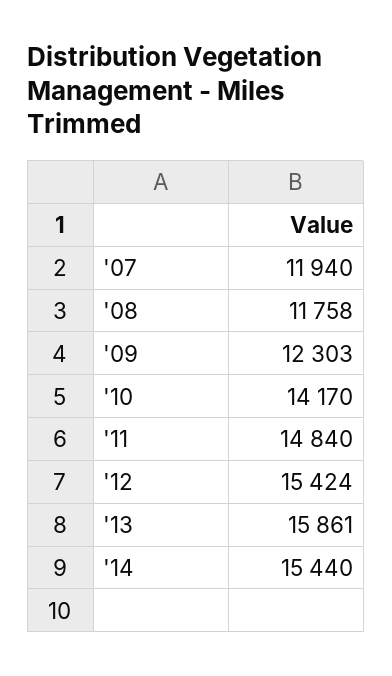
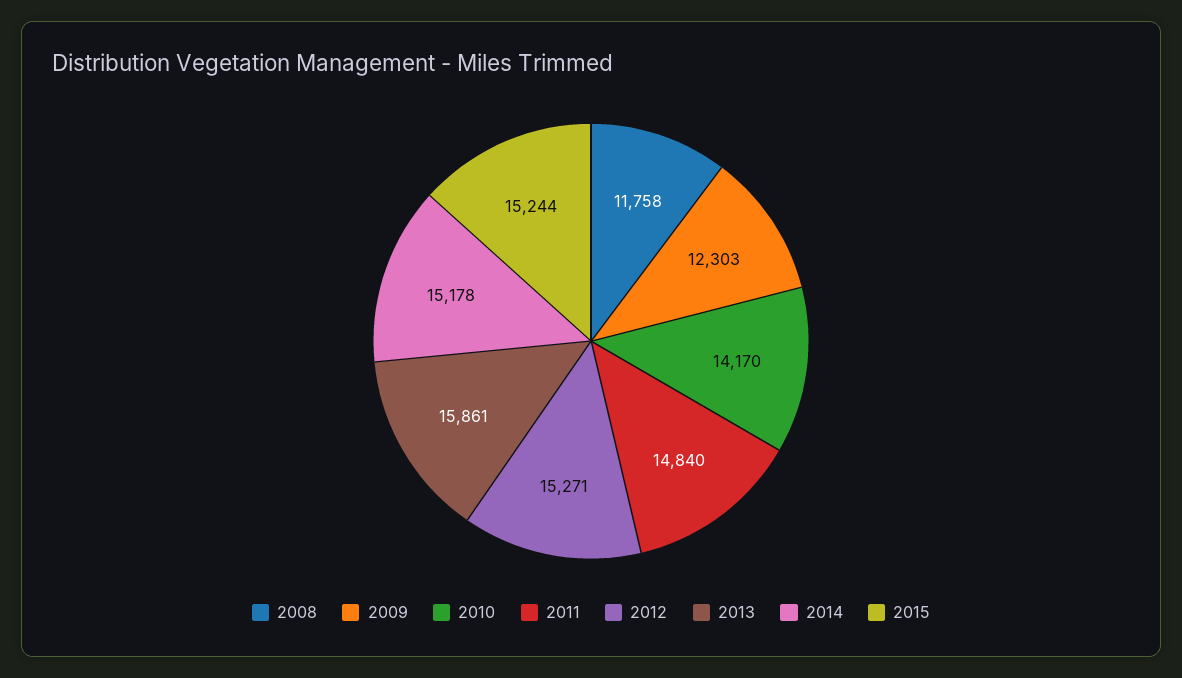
'07: 11940 -> none
'12: 15424 -> 15271
'14: 15440 -> 15178
2015: none -> 15244

